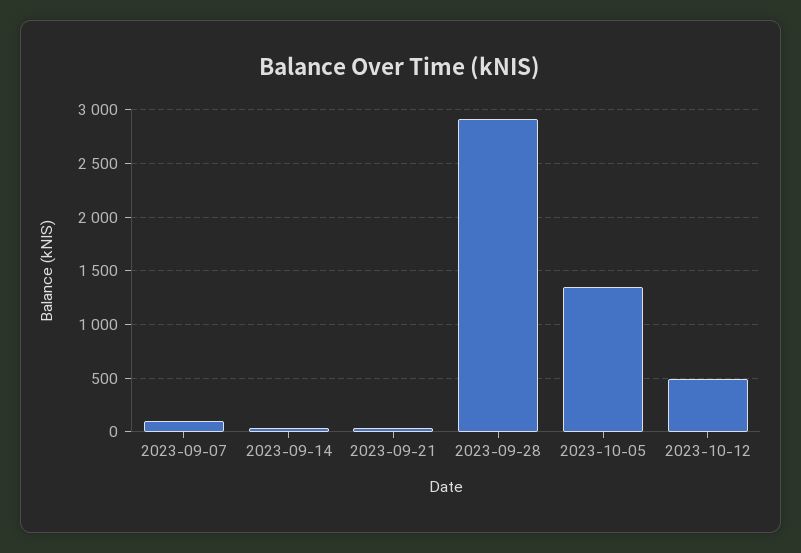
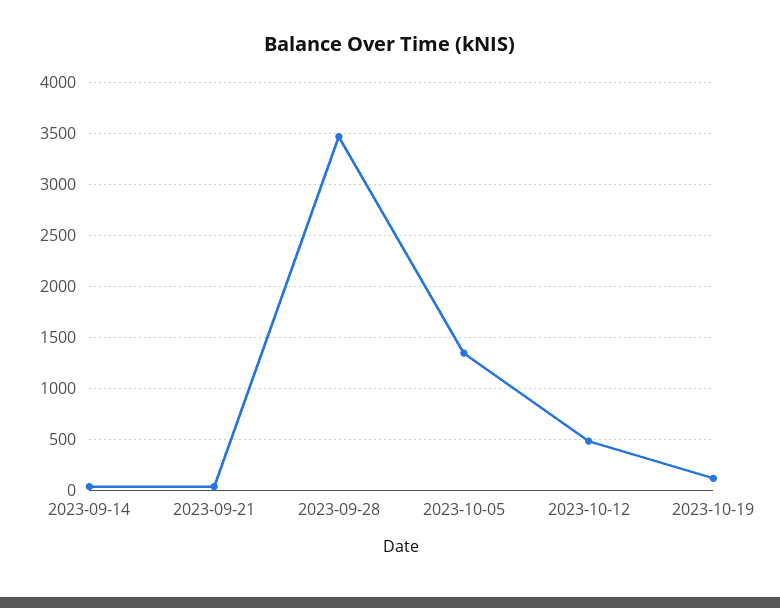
2023-09-07: 100 -> none
2023-09-28: 2900 -> 3500
2023-10-19: none -> 100

